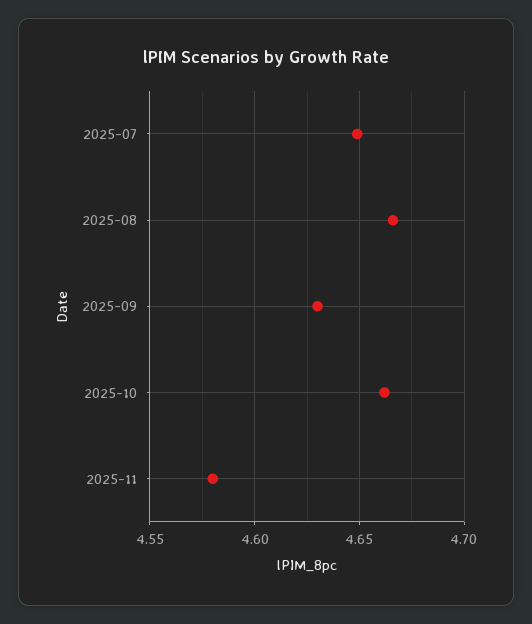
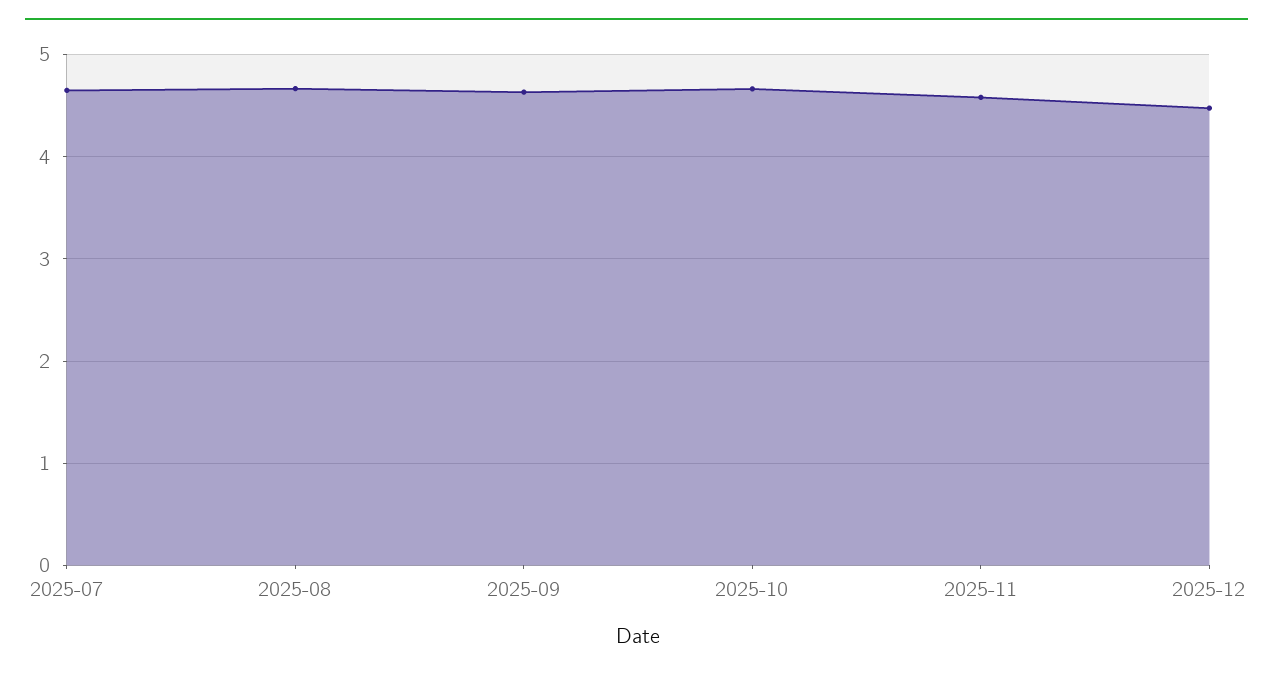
2025-12: none -> 4.5

